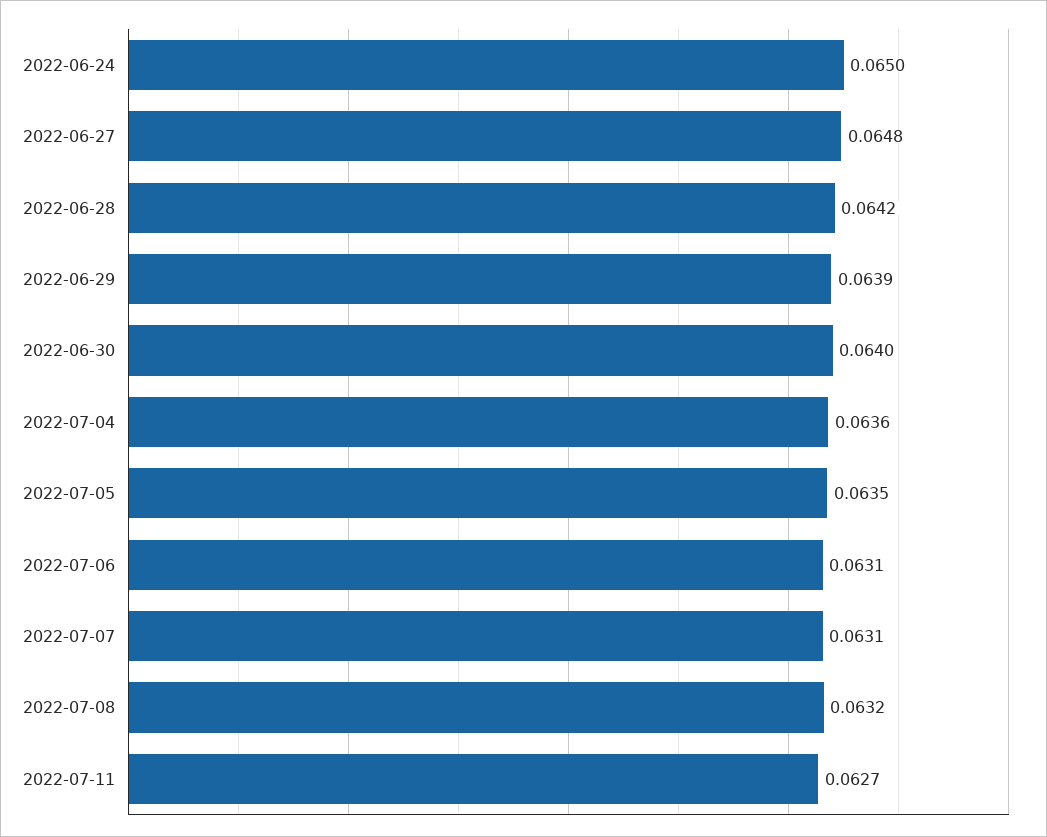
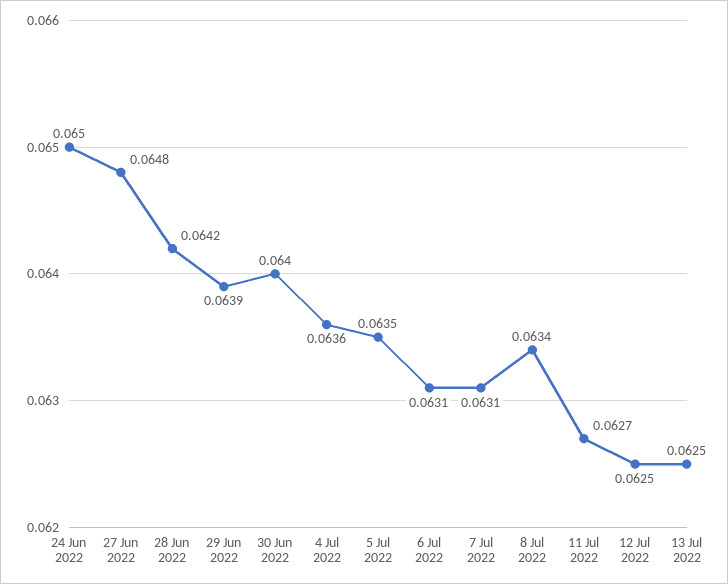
2022-07-08: 0.0632 -> 0.0634
12 Jul 2022: none -> 0.0625
13 Jul 2022: none -> 0.0625

